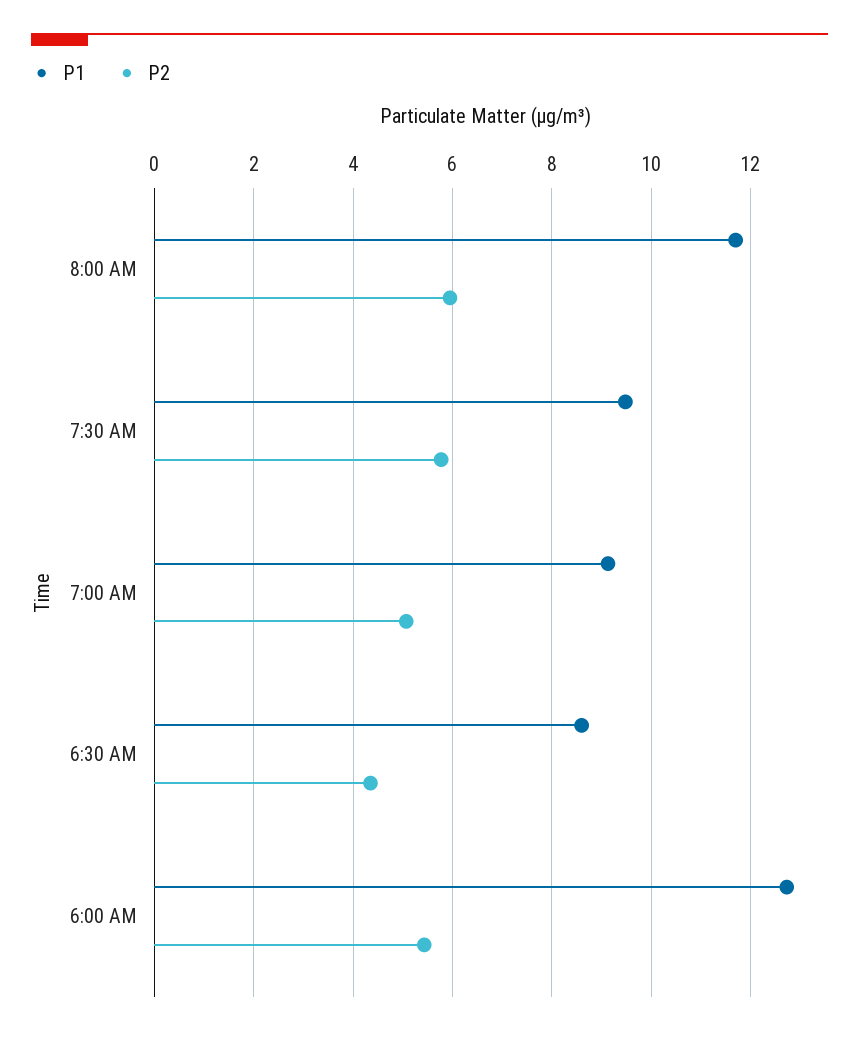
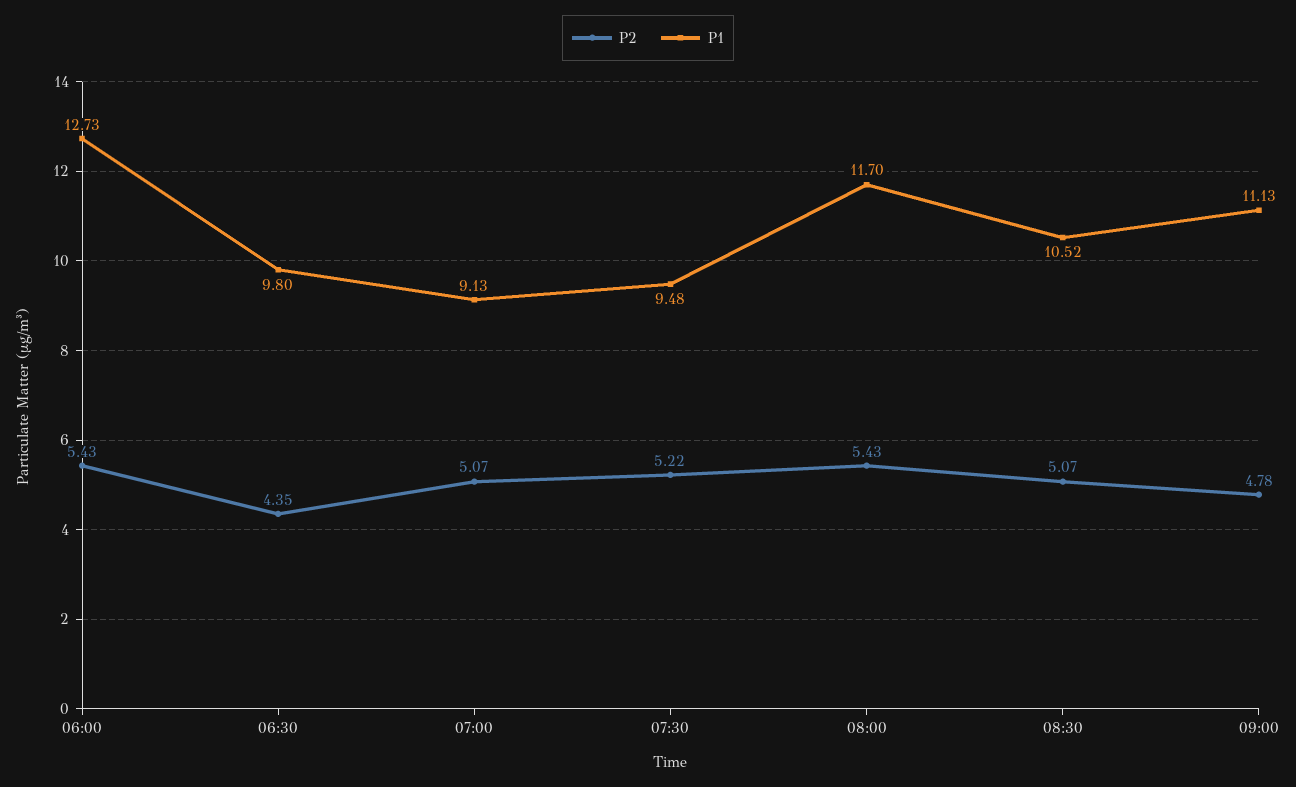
P2, 8:00 AM: 6 -> 5.43
P2, 7:30 AM: 5.8 -> 5.22
P1, 6:30 AM: 8.6 -> 9.8
P2, 08:30: none -> 5.07
P1, 08:30: none -> 10.52
P2, 09:00: none -> 4.78
P1, 09:00: none -> 11.13

